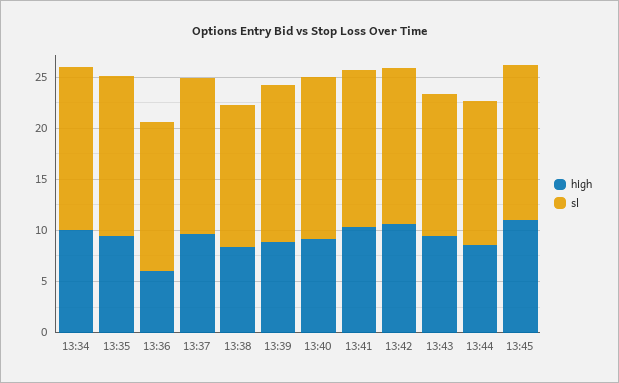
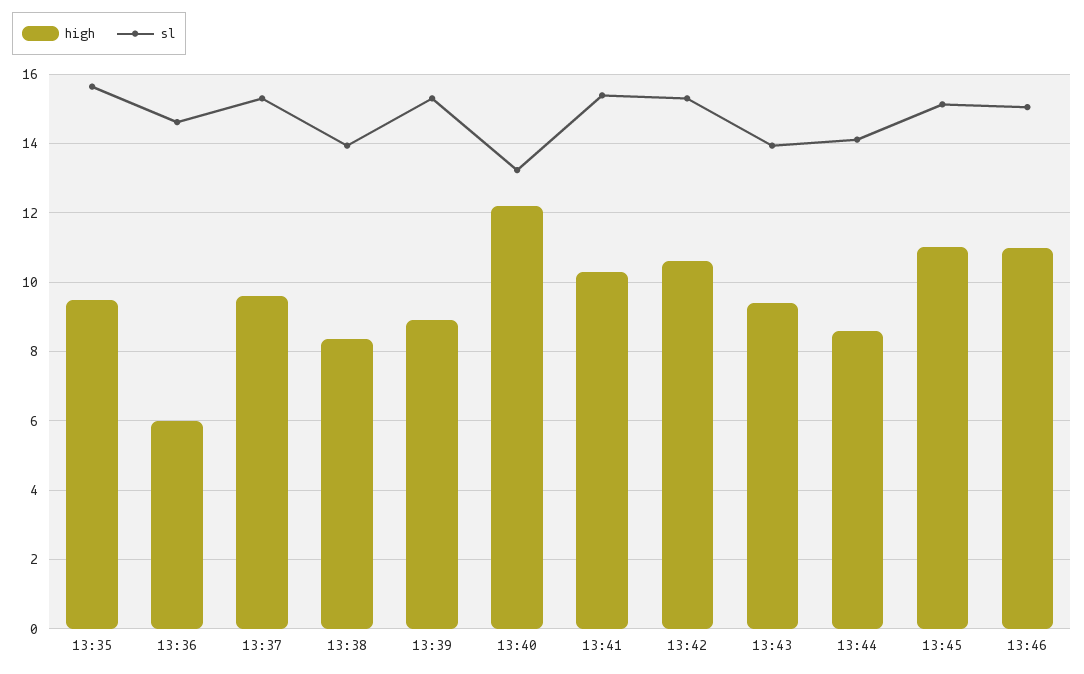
high, 13:34: 10 -> none
sl, 13:34: 16 -> none
high, 13:40: 9 -> 12.2
sl, 13:40: 16 -> 13.2
high, 13:46: none -> 11
sl, 13:46: none -> 15

